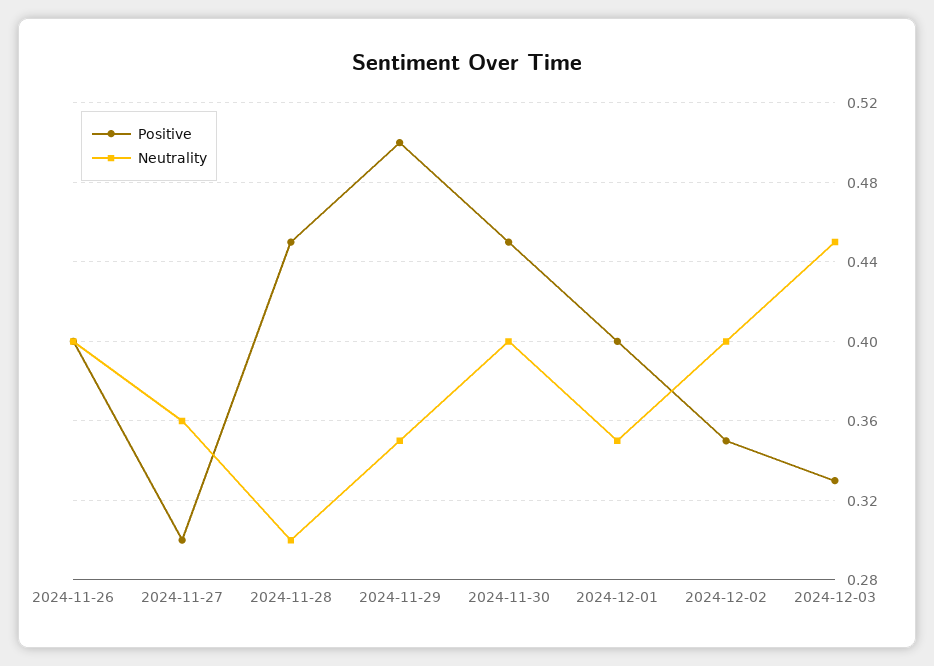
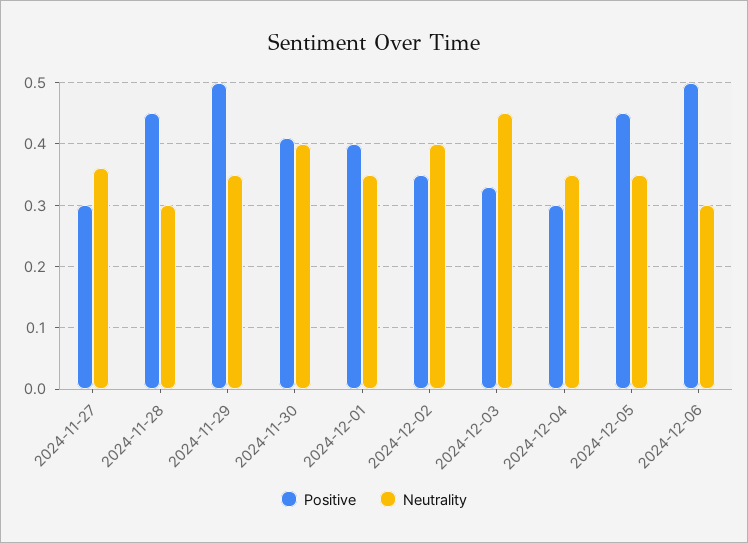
Positive, 2024-11-26: 0.4 -> none
Neutrality, 2024-11-26: 0.4 -> none
Positive, 2024-11-30: 0.45 -> 0.41
Positive, 2024-12-04: none -> 0.3
Neutrality, 2024-12-04: none -> 0.35
Positive, 2024-12-05: none -> 0.45
Neutrality, 2024-12-05: none -> 0.35
Positive, 2024-12-06: none -> 0.5
Neutrality, 2024-12-06: none -> 0.3

